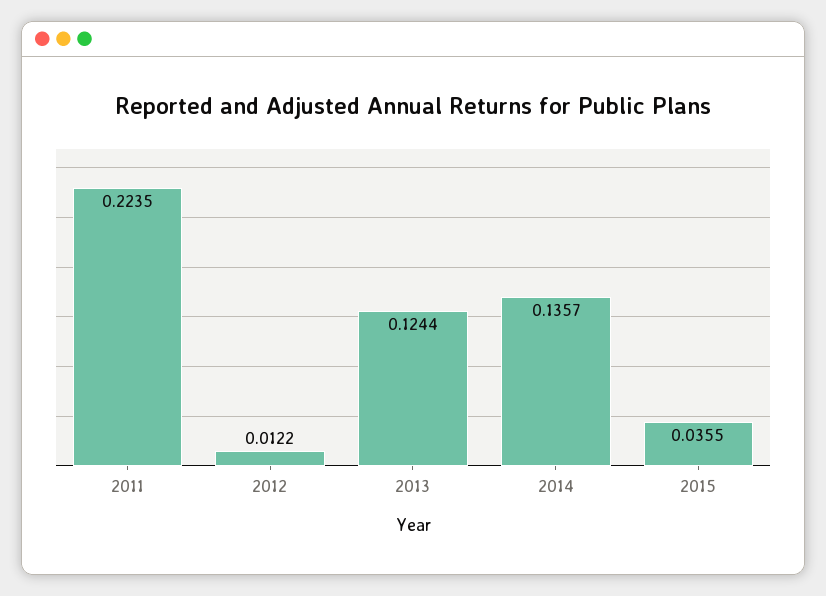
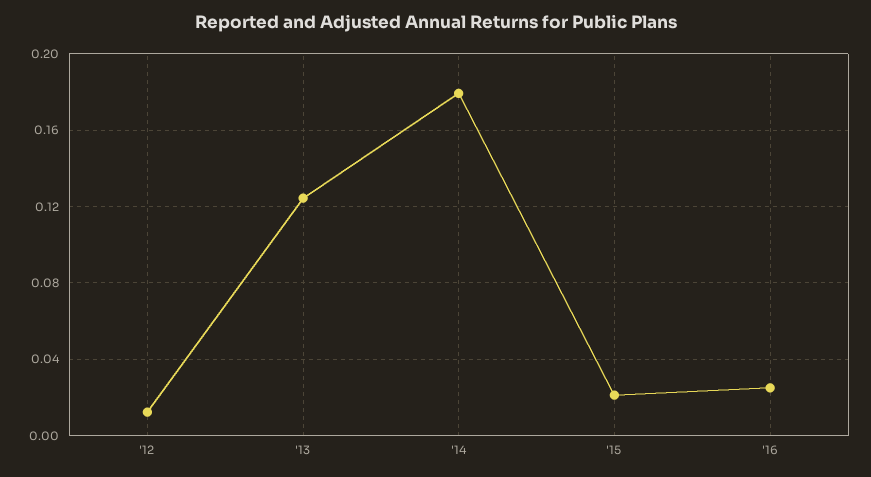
2011: 0.2235 -> none
2014: 0.1357 -> 0.18
2015: 0.0355 -> 0.02
'16: none -> 0.025

